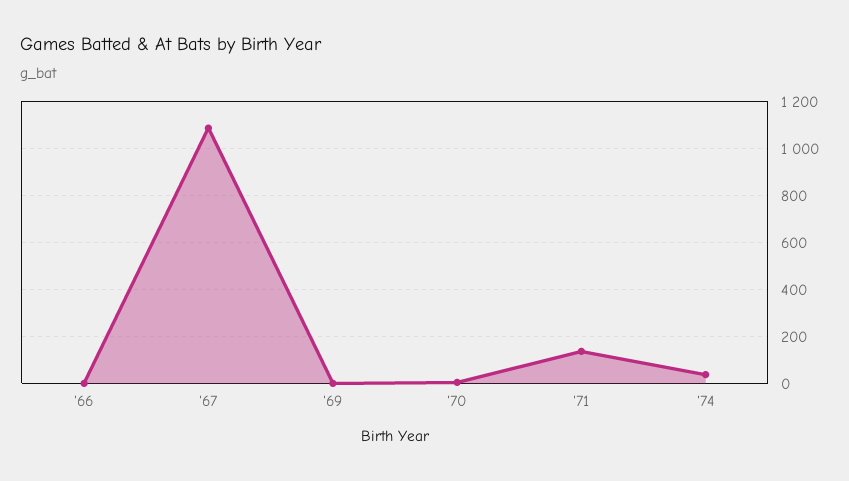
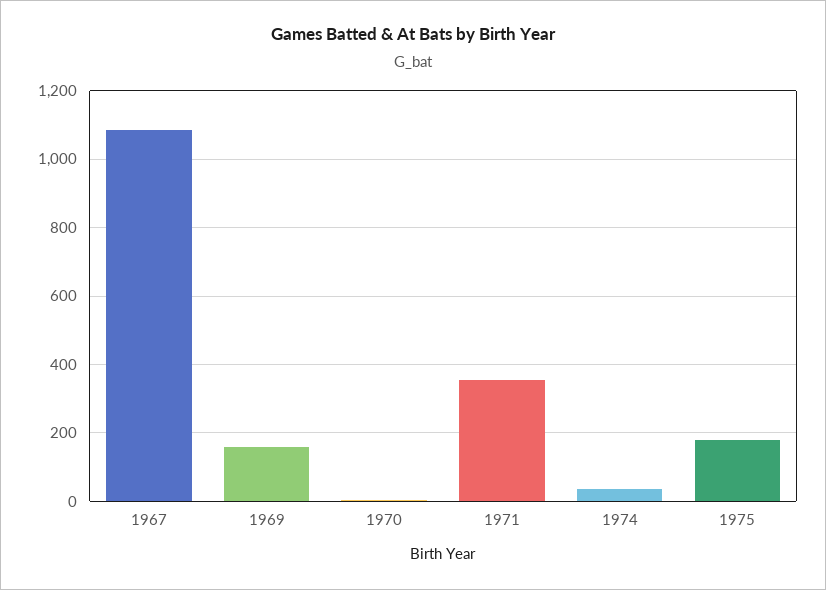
'66: 0 -> none
'69: 0 -> 160
'71: 150 -> 360
1975: none -> 180

